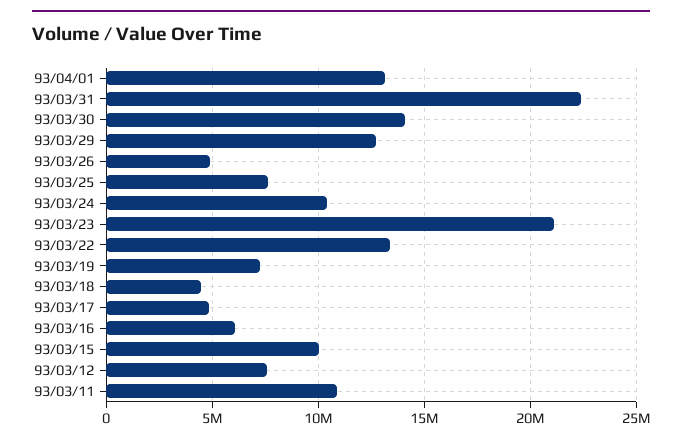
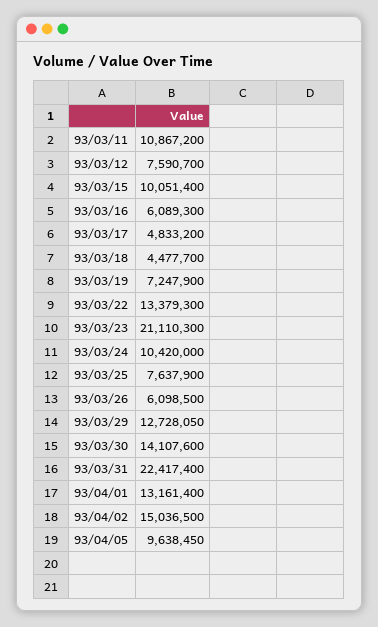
93/03/26: 5000000 -> 6098500
93/04/02: none -> 15036500
93/04/05: none -> 9638450

